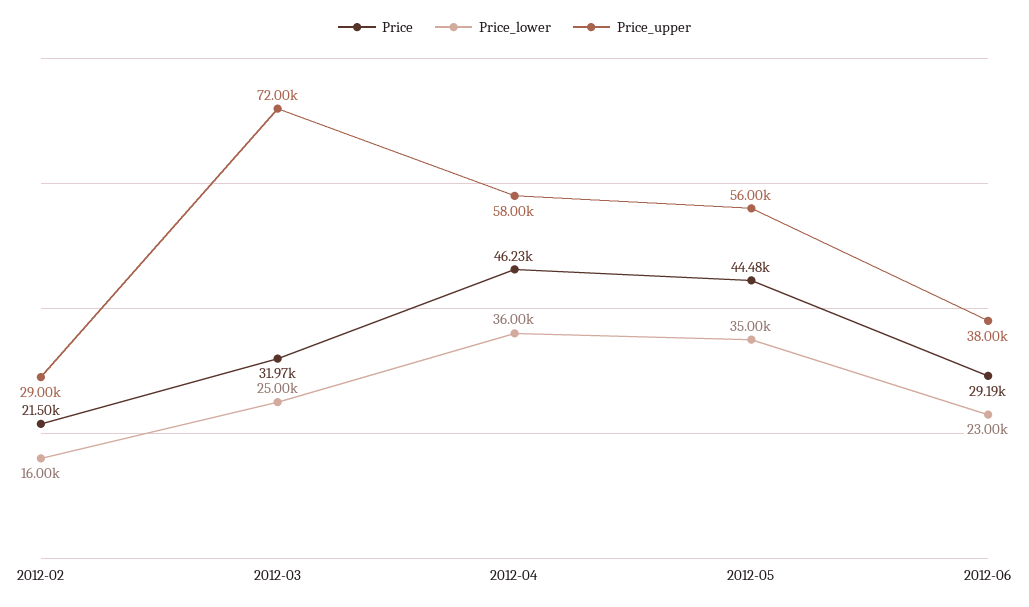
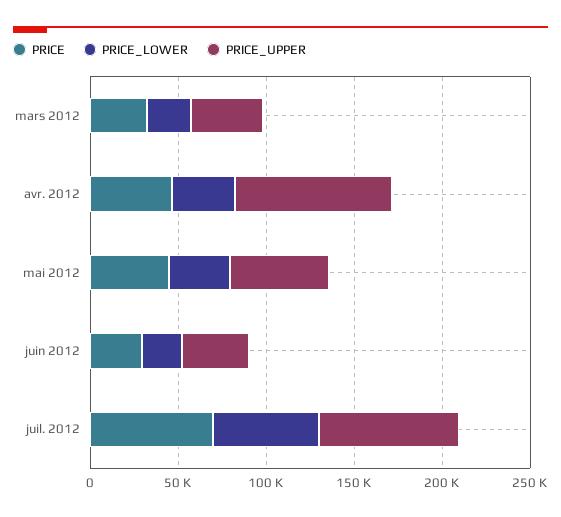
Price, 2012-02: 21500 -> none
Price_lower, 2012-02: 16000 -> none
Price_upper, 2012-02: 29000 -> none
Price_upper, 2012-03: 72000 -> 40000
Price_upper, 2012-04: 58000 -> 90000
Price, juil. 2012: none -> 70000
Price_lower, juil. 2012: none -> 60000
Price_upper, juil. 2012: none -> 80000

